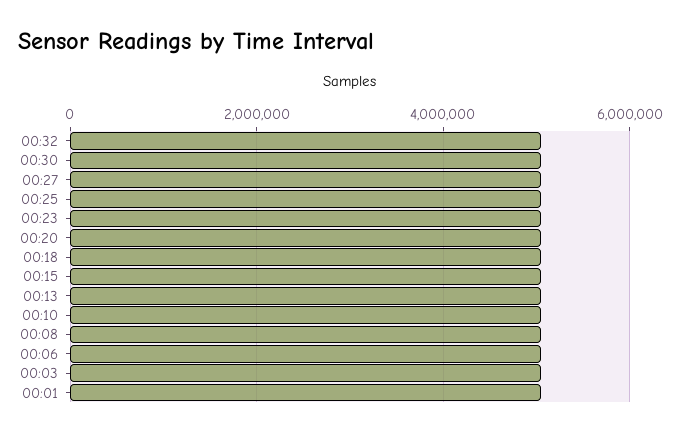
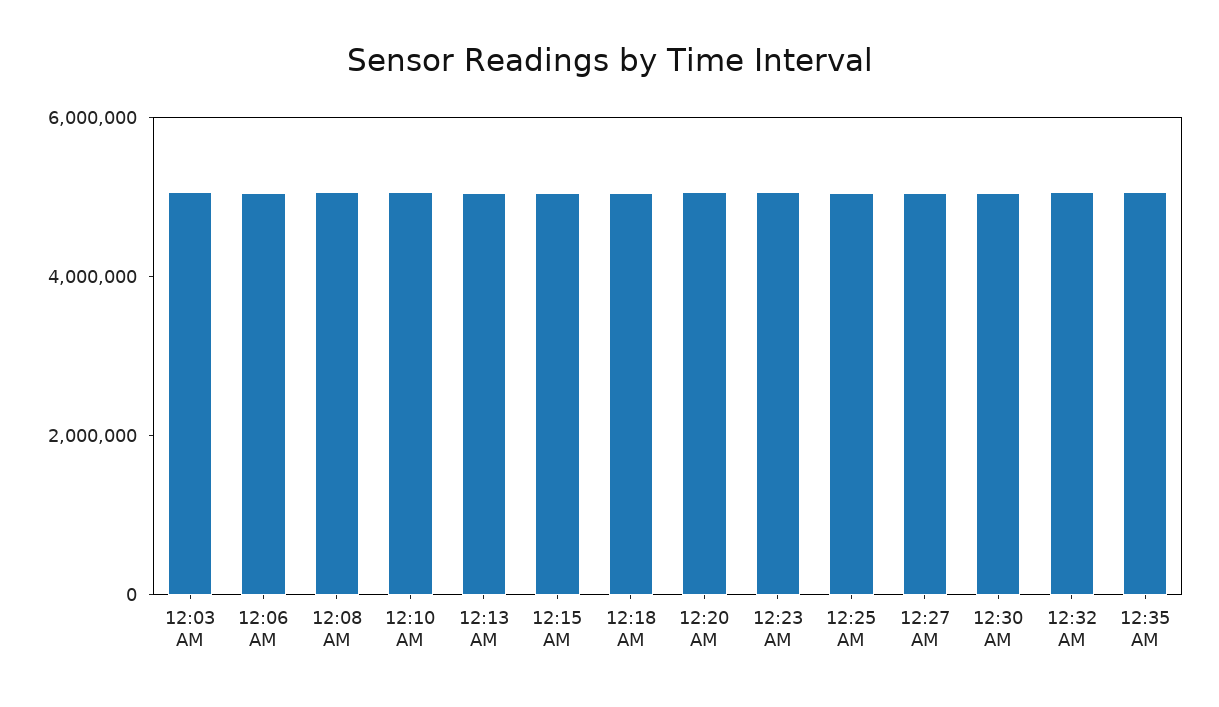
00:01: 5000000 -> none
12:35 AM: none -> 5000000

